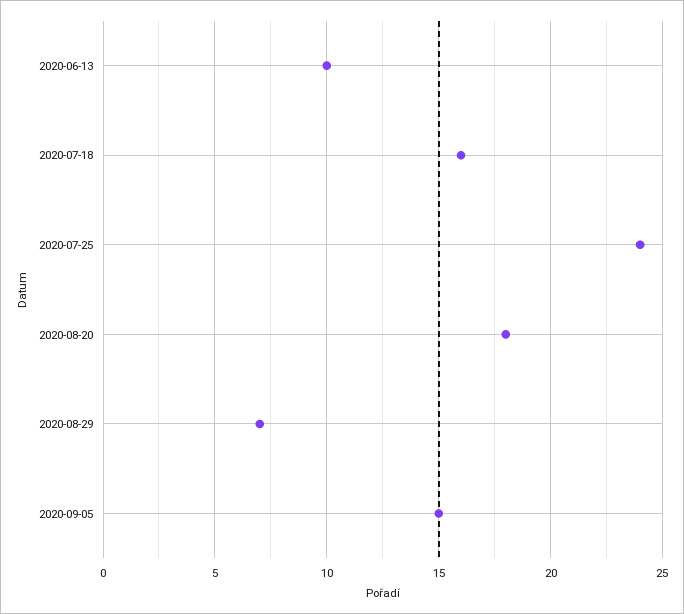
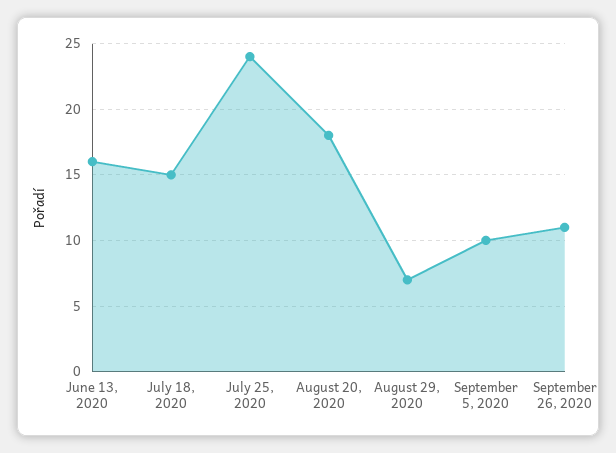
2020-06-13: 10 -> 16
2020-07-18: 16 -> 15
2020-09-05: 15 -> 10
September 26, 2020: none -> 11

